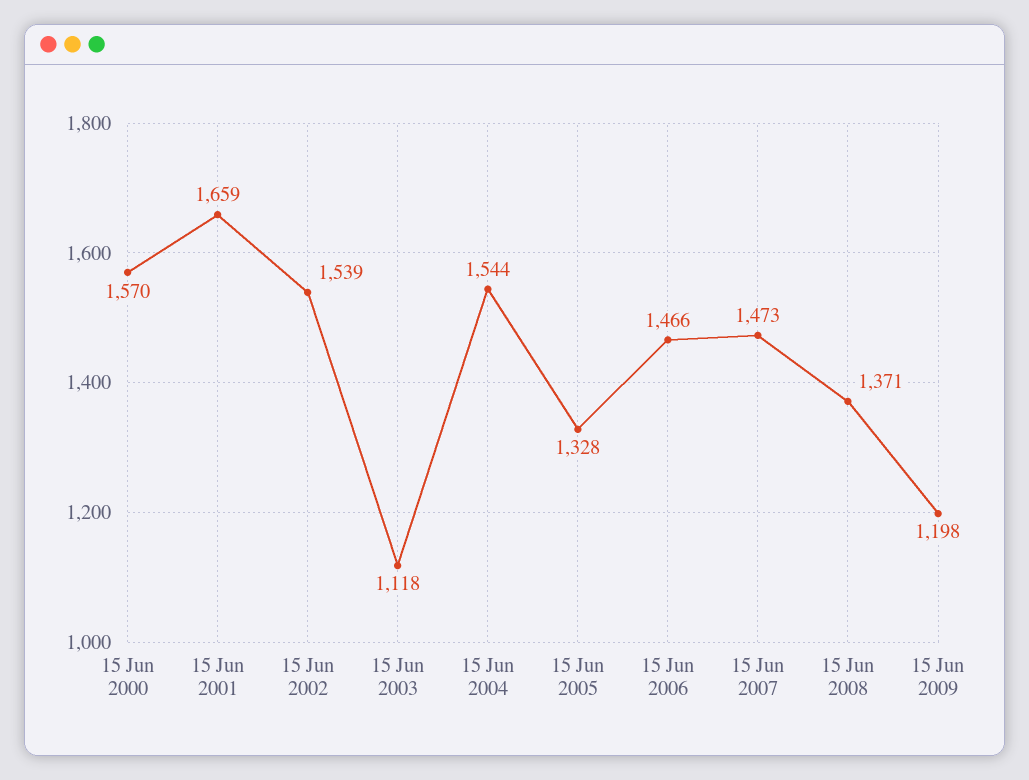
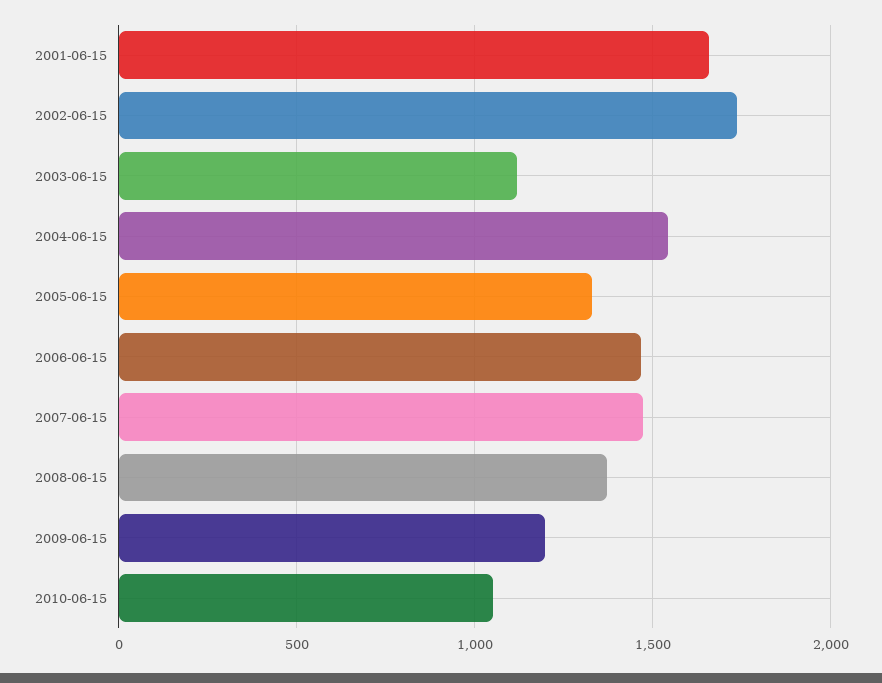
15 Jun 2000: 1570 -> none
15 Jun 2002: 1539 -> 1750
2010-06-15: none -> 1050

